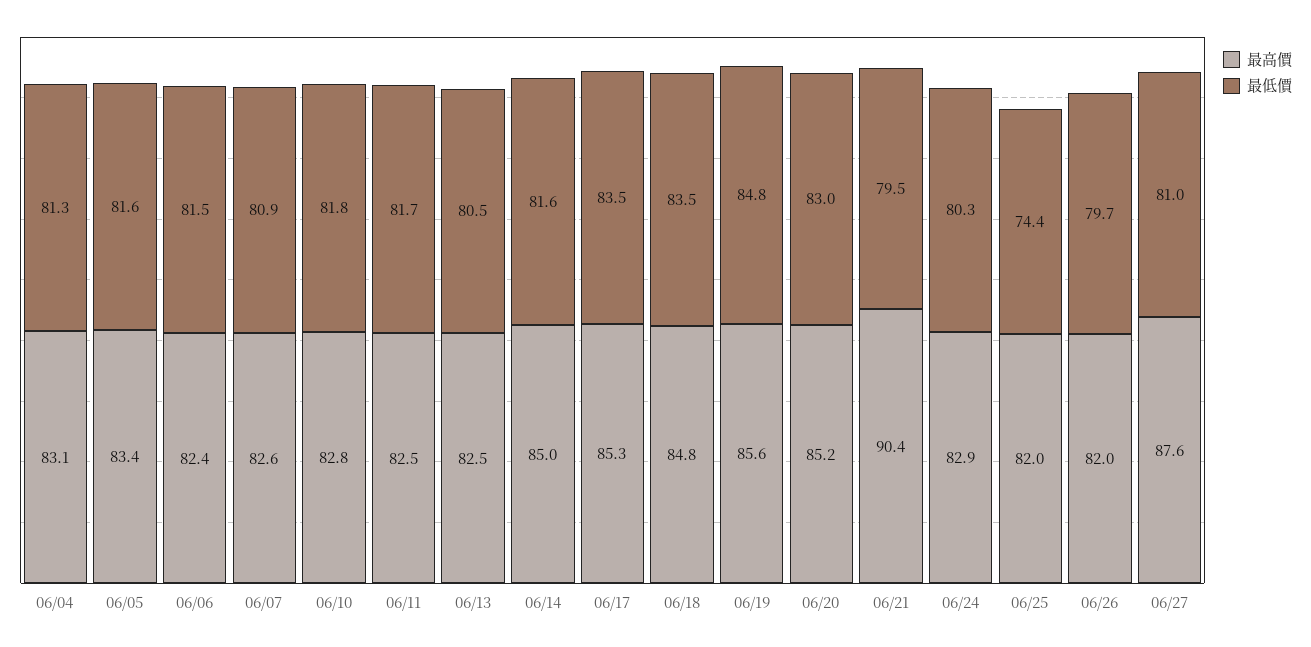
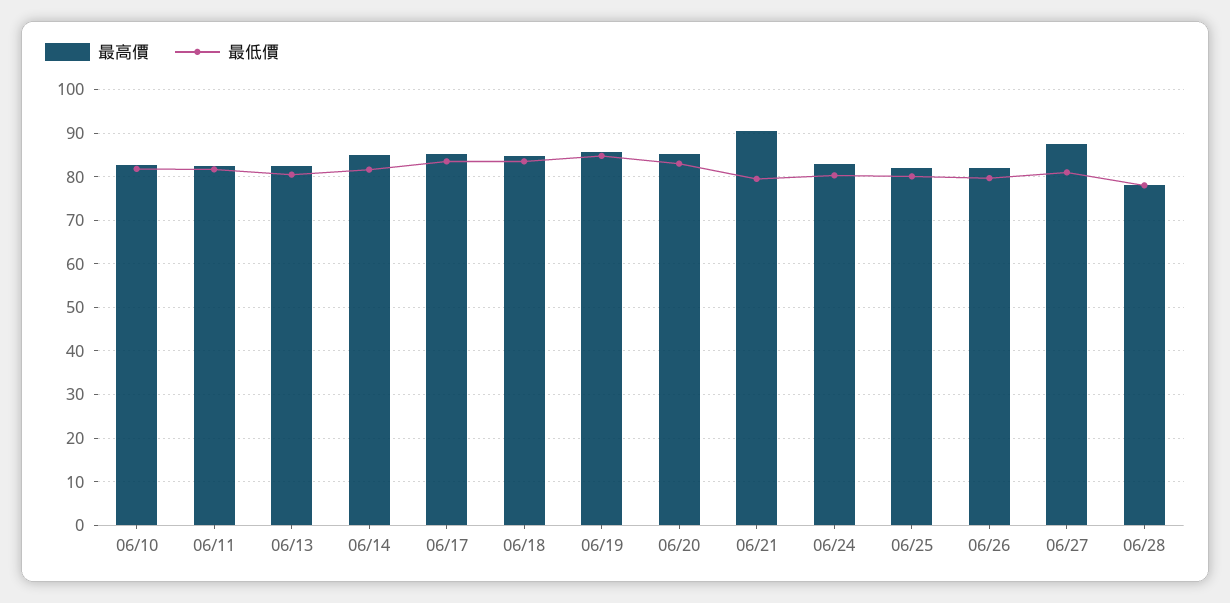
最高價, 06/04: 83.1 -> none
最低價, 06/04: 81.3 -> none
最高價, 06/05: 83.4 -> none
最低價, 06/05: 81.6 -> none
最高價, 06/06: 82.4 -> none
最低價, 06/06: 81.5 -> none
最高價, 06/07: 82.6 -> none
最低價, 06/07: 80.9 -> none
最低價, 06/25: 74.4 -> 80
最高價, 06/28: none -> 78
最低價, 06/28: none -> 78

